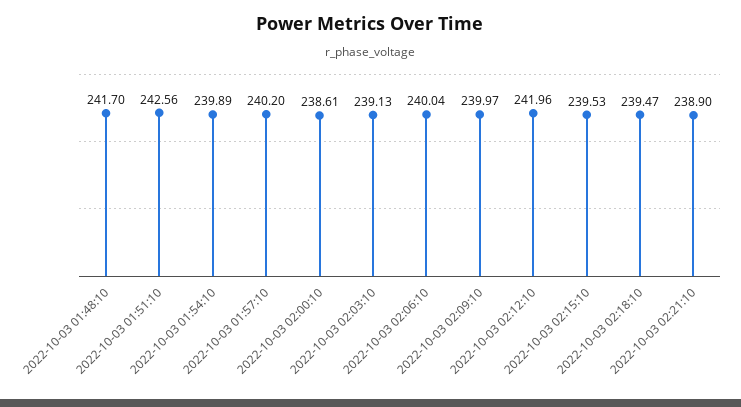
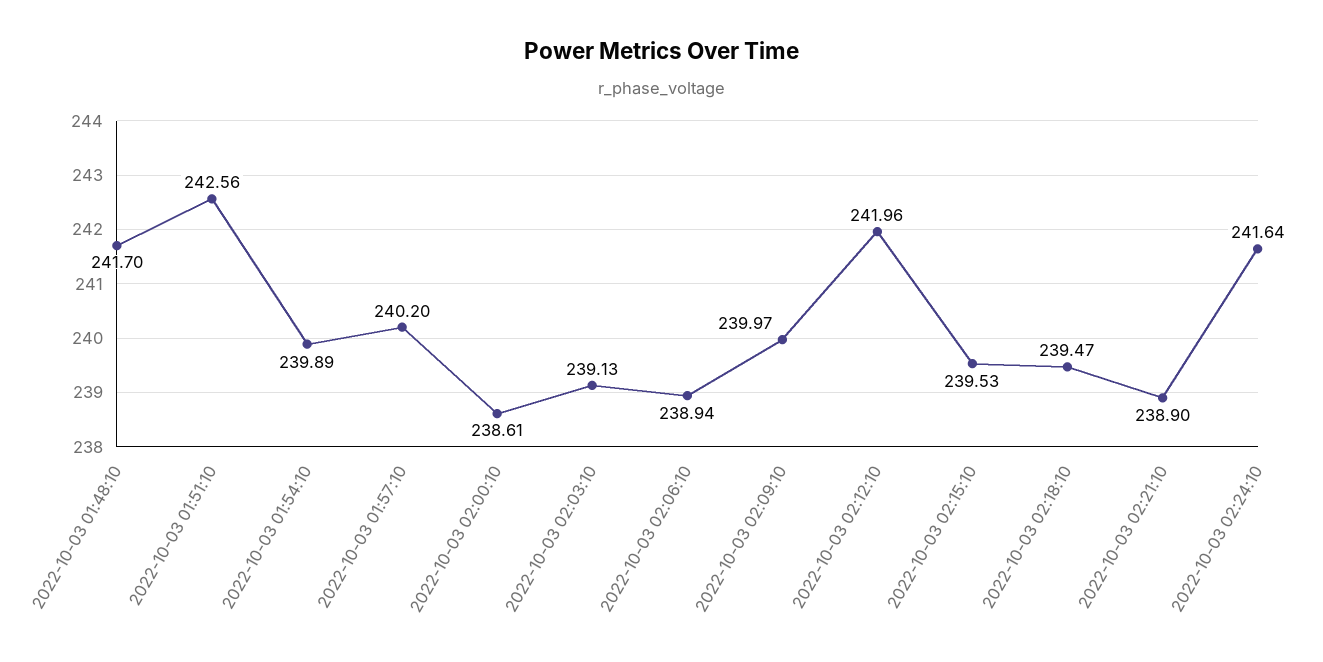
2022-10-03 02:06:10: 240.04 -> 238.94
2022-10-03 02:24:10: none -> 241.64

